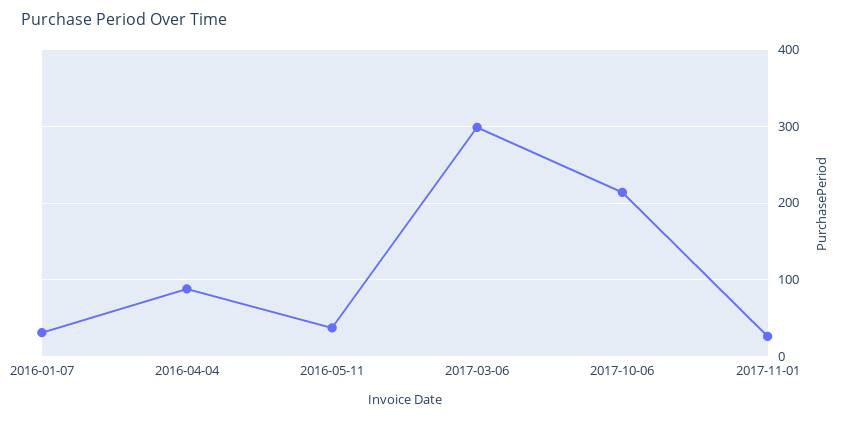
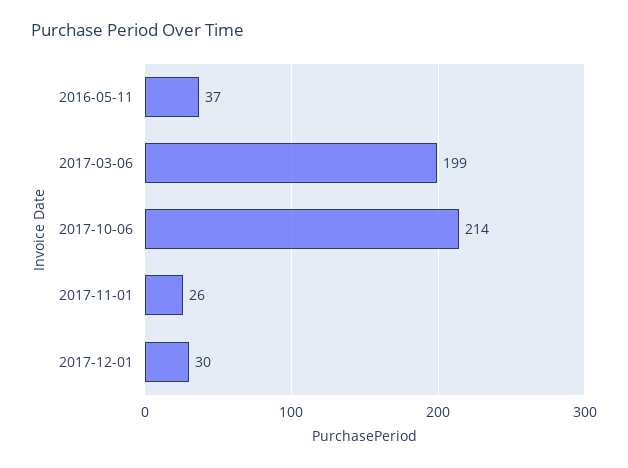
2016-01-07: 30 -> none
2016-04-04: 90 -> none
2017-03-06: 300 -> 199
2017-12-01: none -> 30

